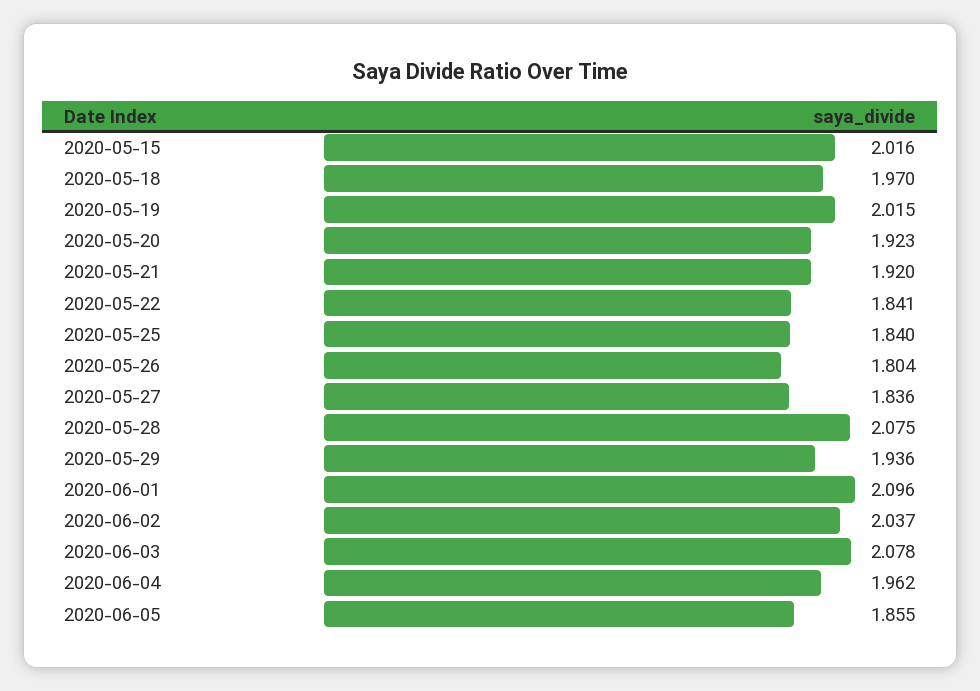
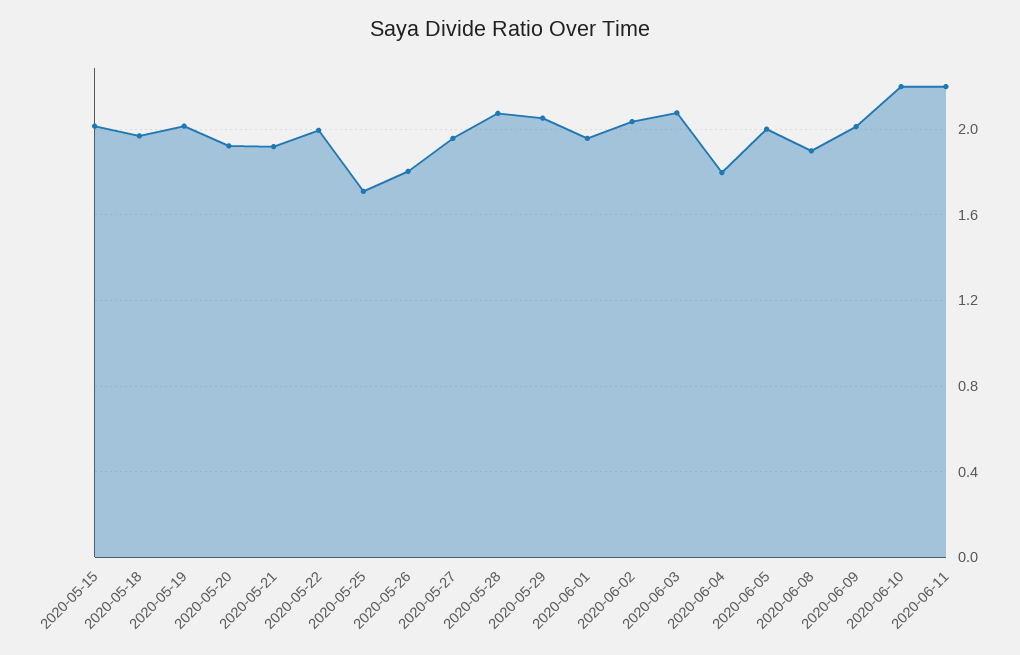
2020-05-22: 1.841 -> 2
2020-05-25: 1.84 -> 1.7
2020-05-27: 1.836 -> 1.95
2020-05-29: 1.936 -> 2.05
2020-06-01: 2.096 -> 1.95
2020-06-04: 1.962 -> 1.8
2020-06-05: 1.855 -> 2
2020-06-08: none -> 1.9
2020-06-09: none -> 2
2020-06-10: none -> 2.2
2020-06-11: none -> 2.2

